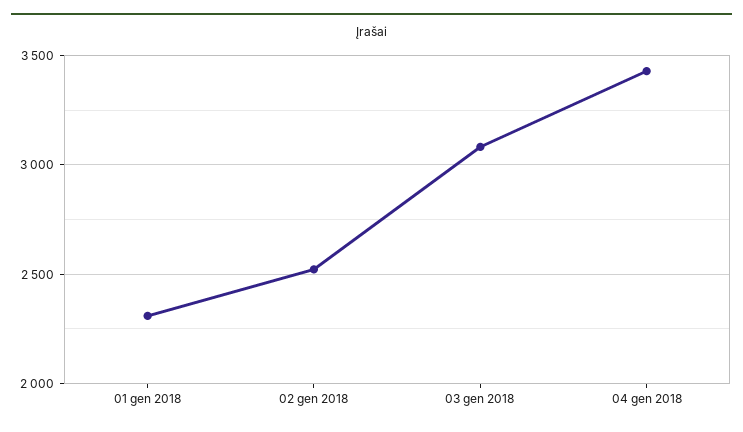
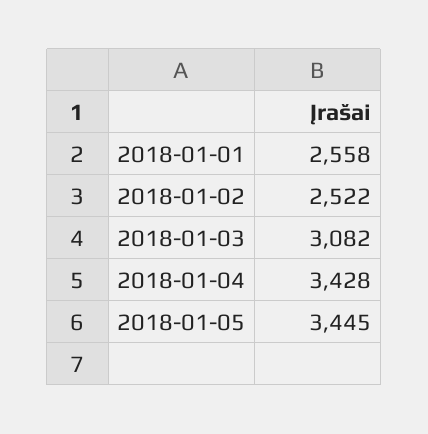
01 gen 2018: 2300 -> 2558
2018-01-05: none -> 3445

